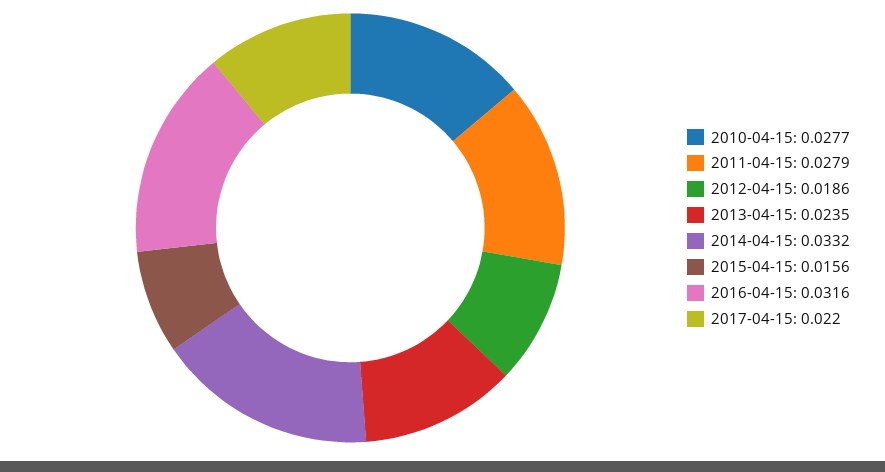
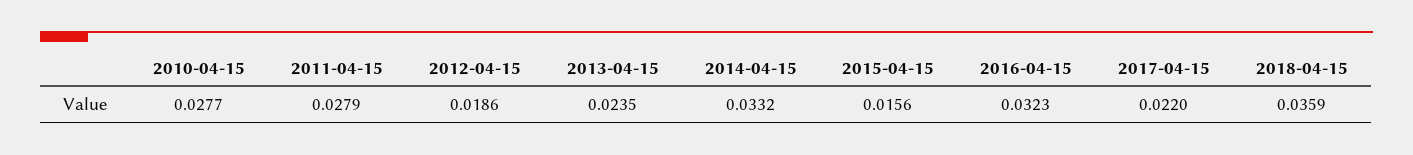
2016-04-15: 0.0316 -> 0.0323
2018-04-15: none -> 0.0359

